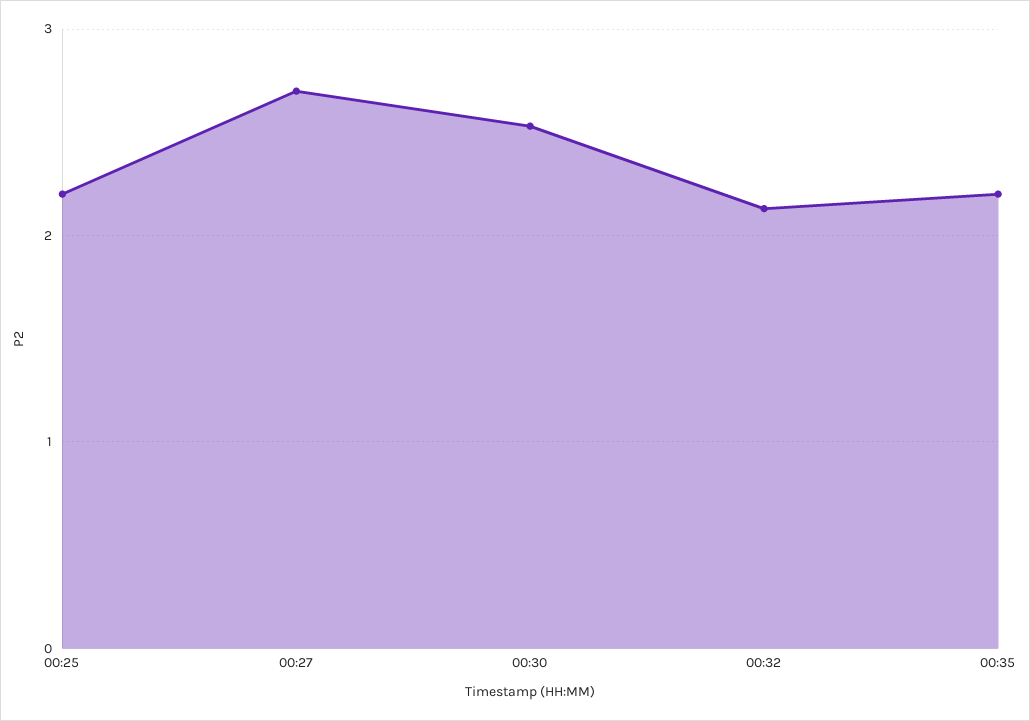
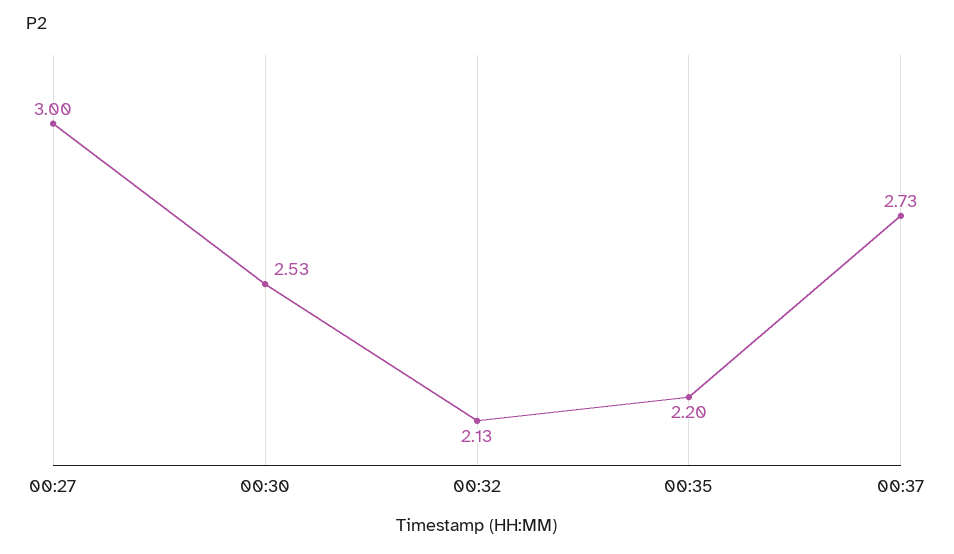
00:25: 2.2 -> none
00:27: 2.7 -> 3
00:37: none -> 2.73

